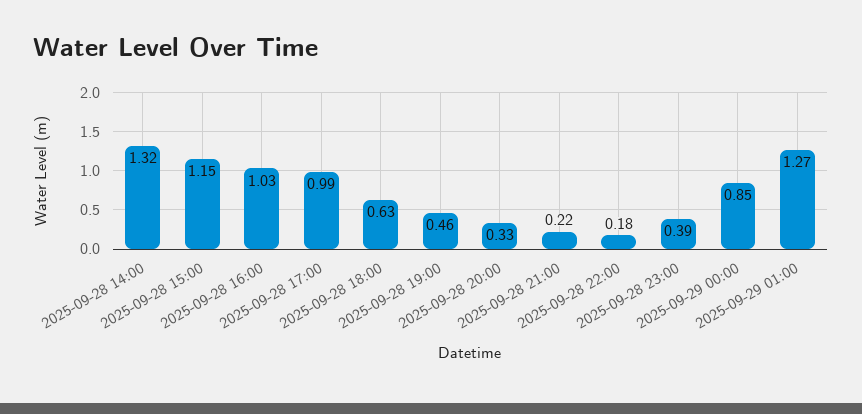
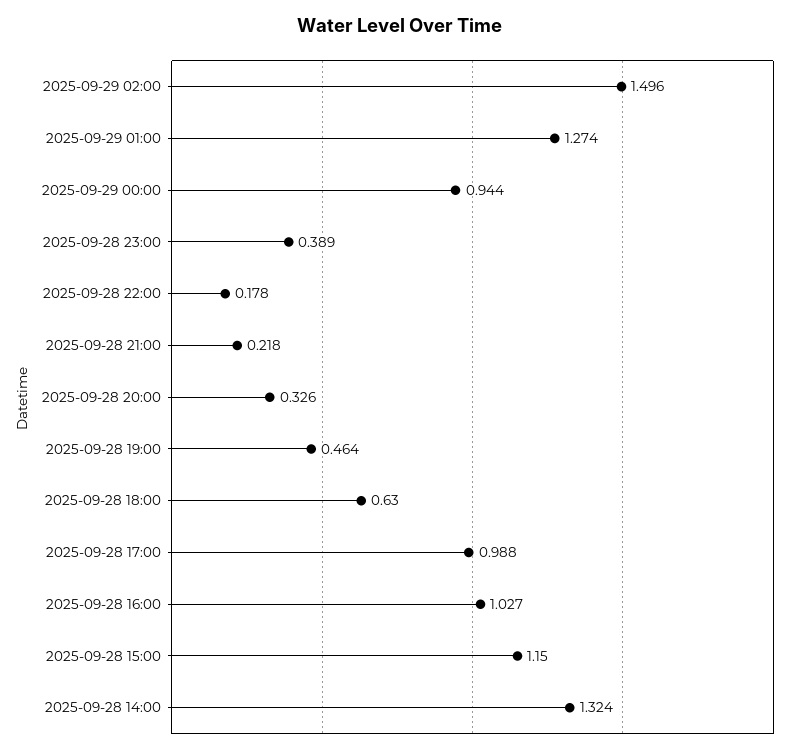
2025-09-29 00:00: 0.85 -> 0.944
2025-09-29 02:00: none -> 1.496

